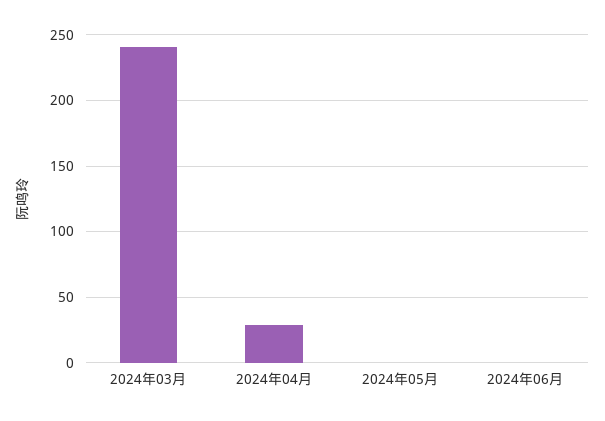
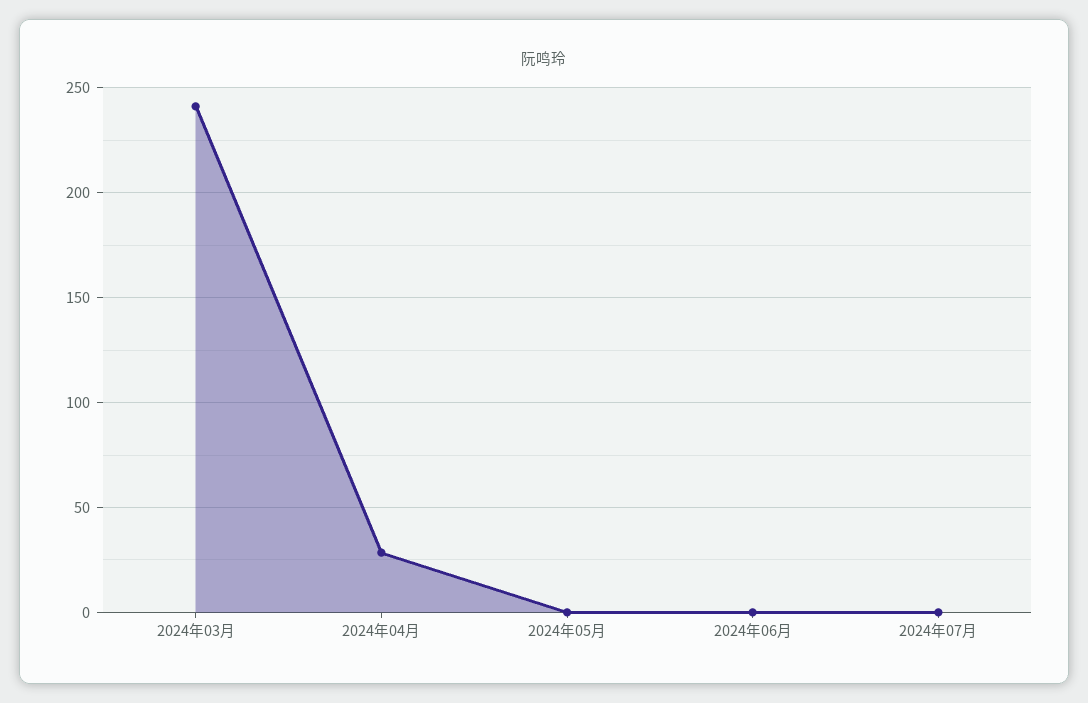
2024年07月: none -> 0

